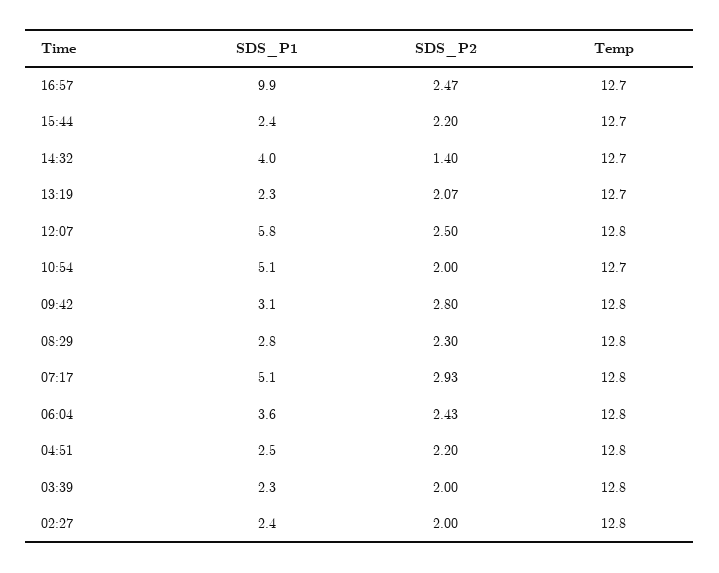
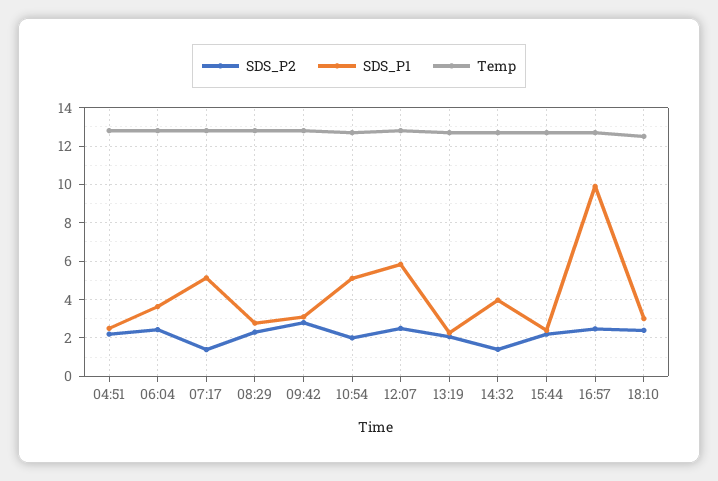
SDS_P2, 07:17: 2.93 -> 1.5
SDS_P1, 03:39: 2.3 -> none
SDS_P2, 03:39: 2 -> none
Temp, 03:39: 12.8 -> none
SDS_P1, 02:27: 2.4 -> none
SDS_P2, 02:27: 2 -> none
Temp, 02:27: 12.8 -> none
SDS_P2, 18:10: none -> 2.5
SDS_P1, 18:10: none -> 3
Temp, 18:10: none -> 12.5

